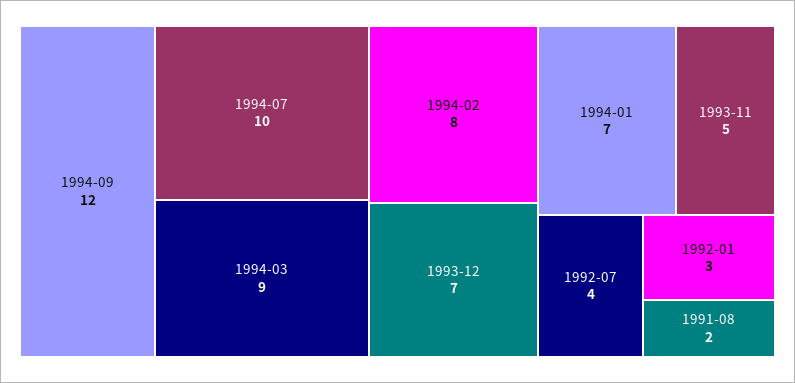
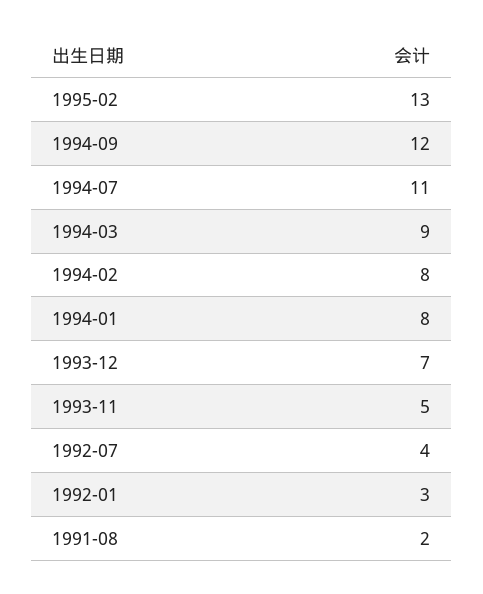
1994-07: 10 -> 11
1994-01: 7 -> 8
1995-02: none -> 13

